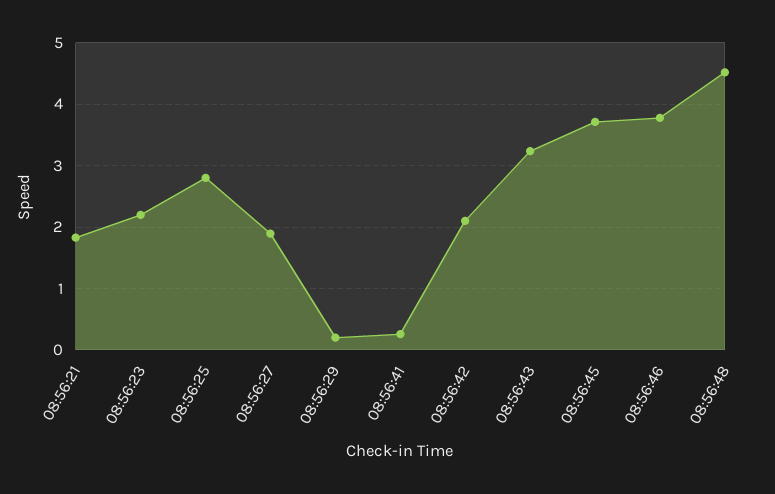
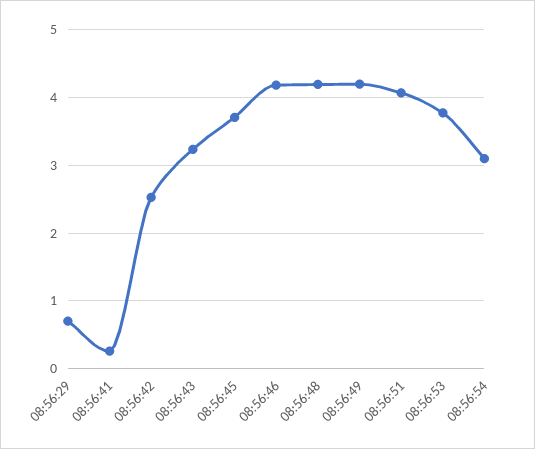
08:56:21: 1.8 -> none
08:56:23: 2.2 -> none
08:56:25: 2.8 -> none
08:56:27: 1.9 -> none
08:56:29: 0.2 -> 0.7
08:56:42: 2.1 -> 2.5
08:56:46: 3.8 -> 4.2
08:56:48: 4.5 -> 4.2
08:56:49: none -> 4.2
08:56:51: none -> 4.1
08:56:53: none -> 3.8
08:56:54: none -> 3.1

